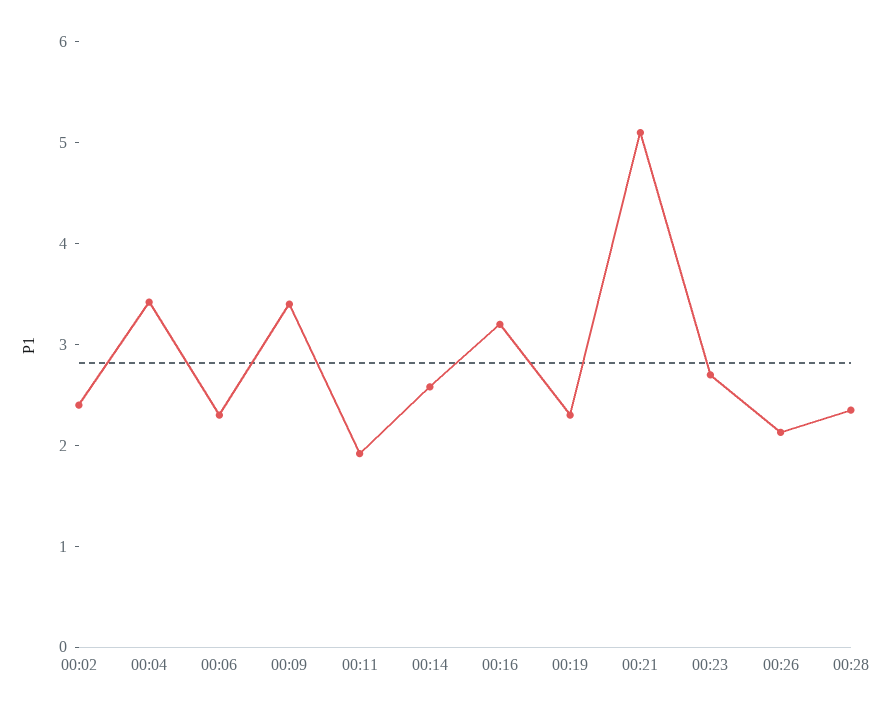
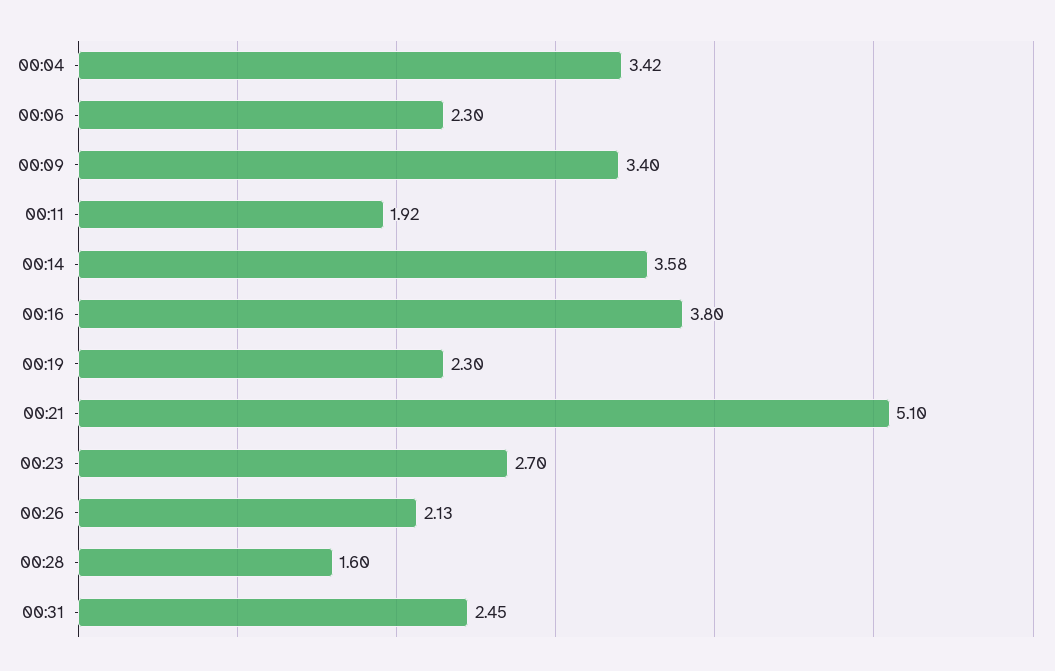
00:02: 2.4 -> none
00:14: 2.6 -> 3.58
00:16: 3.2 -> 3.8
00:28: 2.4 -> 1.6
00:31: none -> 2.45

